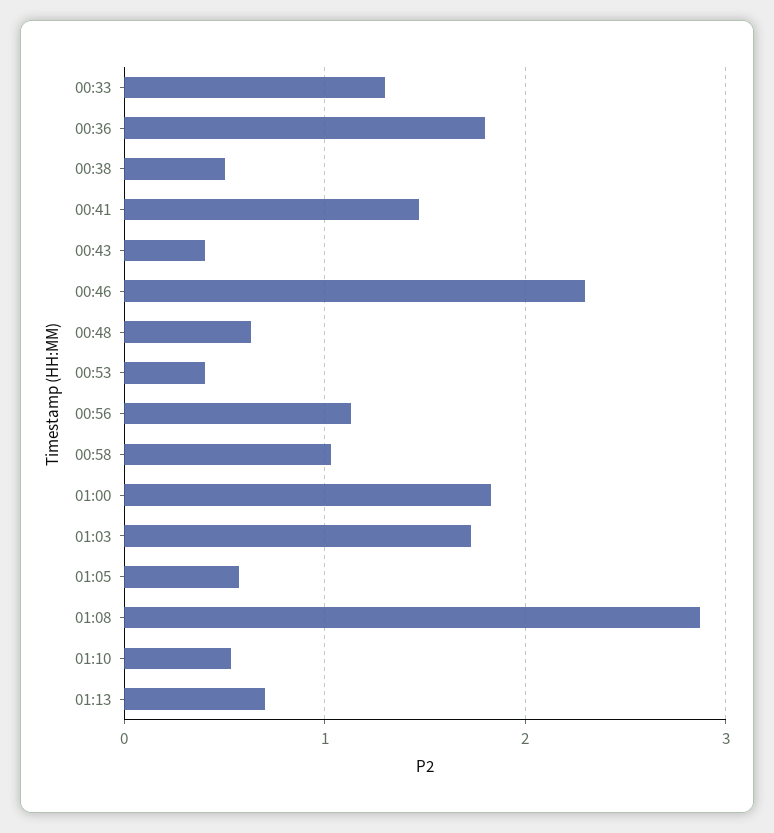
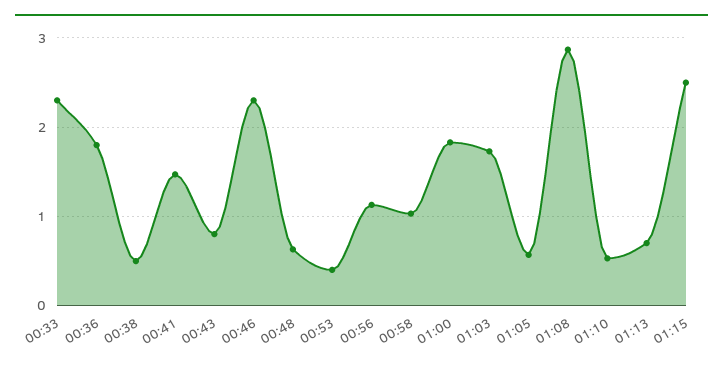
00:33: 1.3 -> 2.3
00:43: 0.4 -> 0.8
01:15: none -> 2.5

